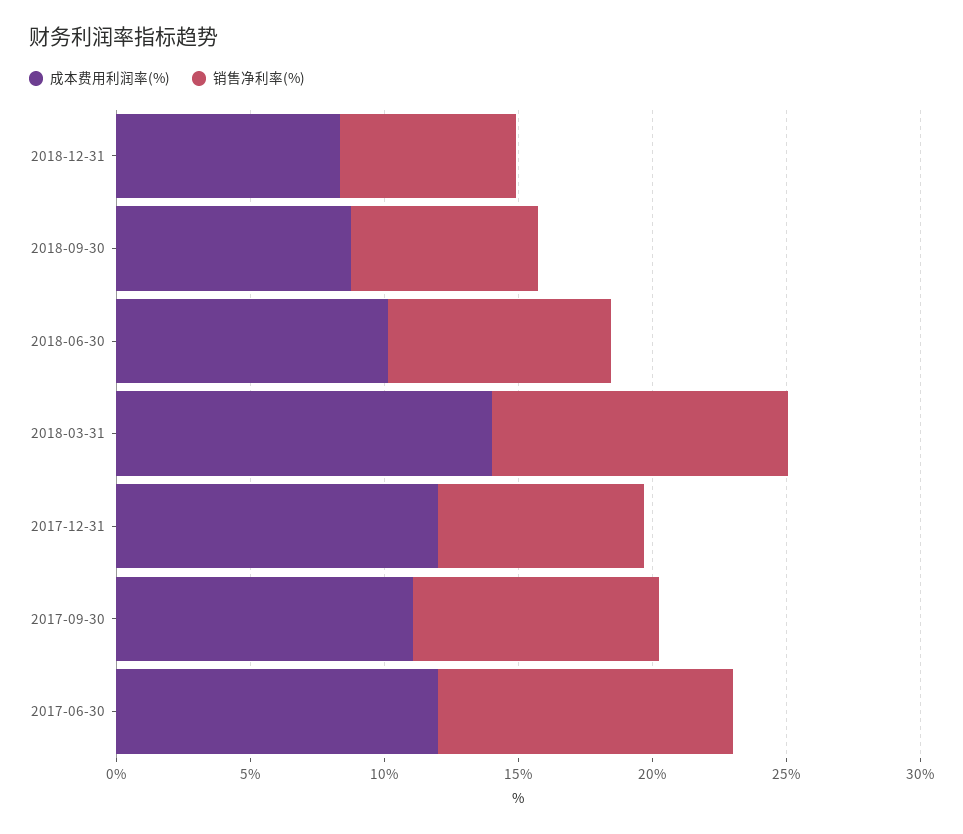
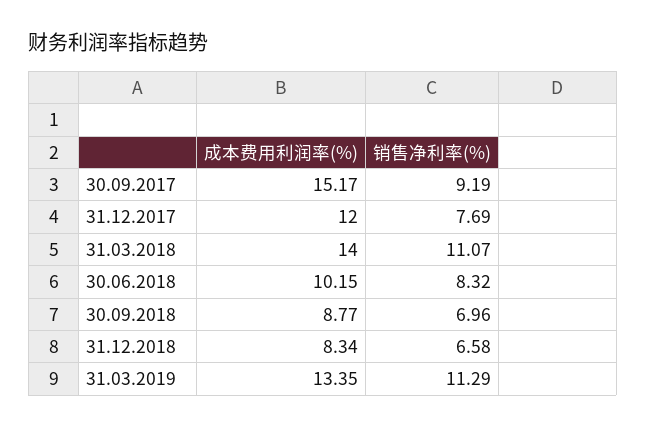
成本费用利润率(%), 2017-09-30: 11 -> 15.17
成本费用利润率(%), 2017-06-30: 12 -> none
销售净利率(%), 2017-06-30: 11 -> none
成本费用利润率(%), 31.03.2019: none -> 13.35
销售净利率(%), 31.03.2019: none -> 11.29

